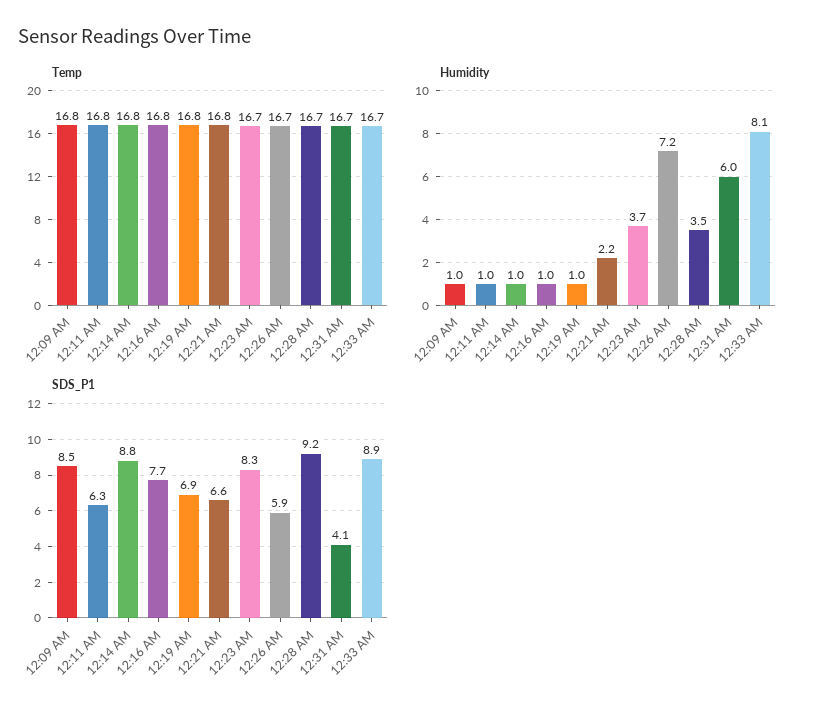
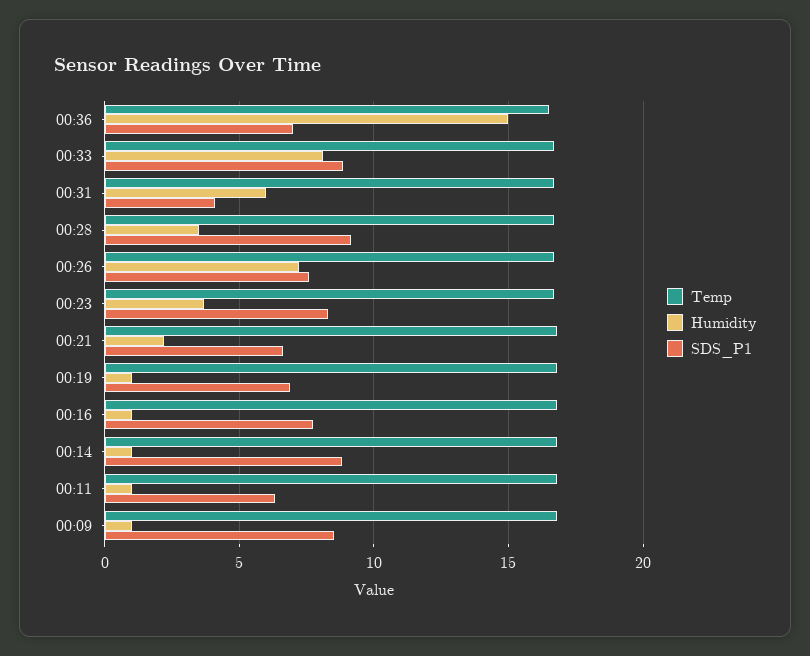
SDS_P1, 12:26 AM: 5.9 -> 7.5
Temp, 00:36: none -> 16.5
Humidity, 00:36: none -> 15
SDS_P1, 00:36: none -> 7

